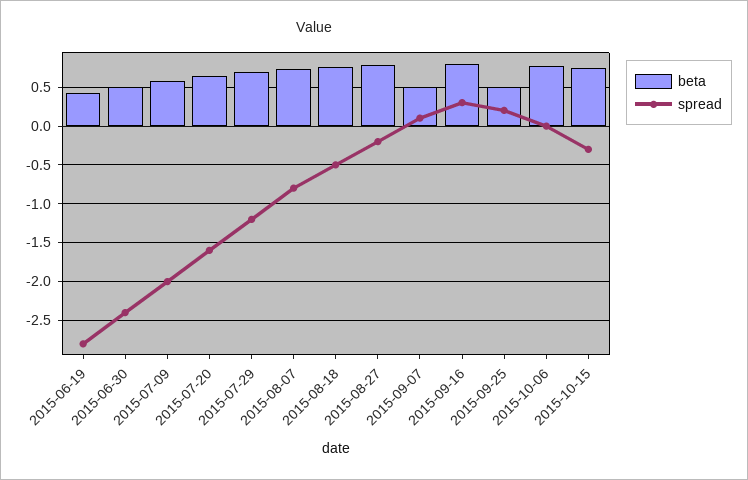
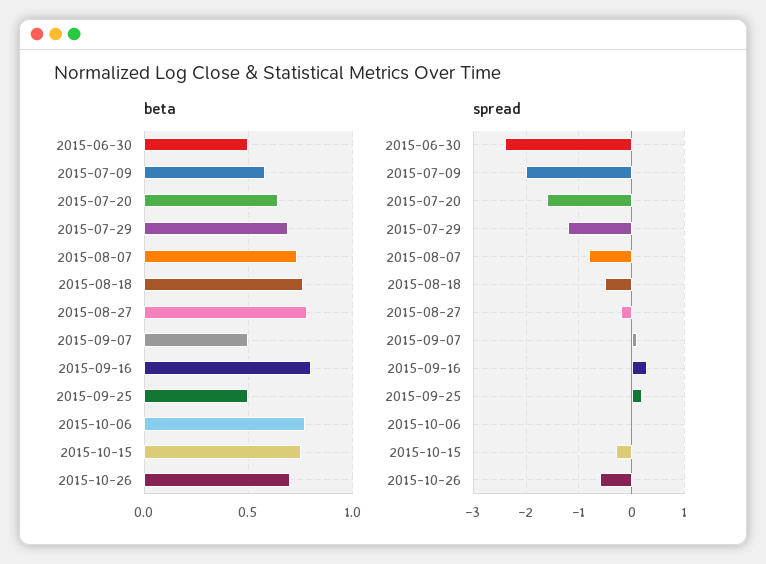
beta, 2015-06-19: 0.4 -> none
spread, 2015-06-19: -2.8 -> none
beta, 2015-10-26: none -> 0.7
spread, 2015-10-26: none -> -0.5

